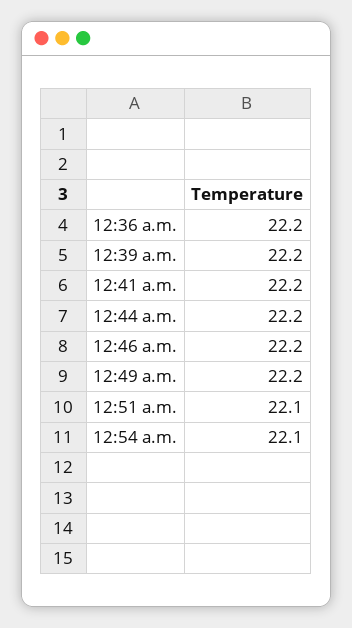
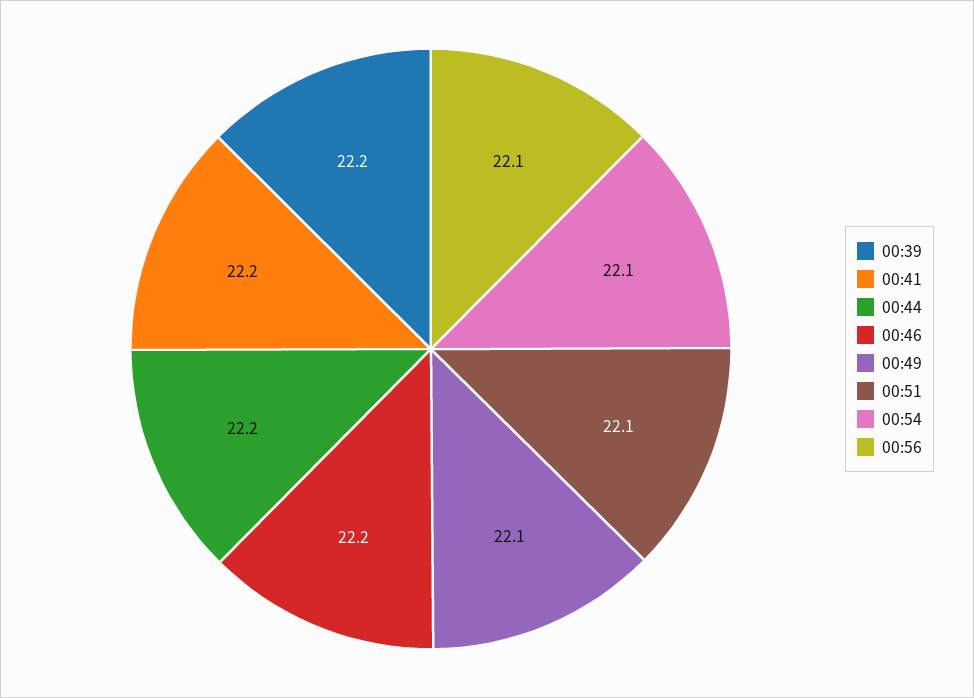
12:36 a.m.: 22.2 -> none
12:49 a.m.: 22.2 -> 22.1
00:56: none -> 22.1

